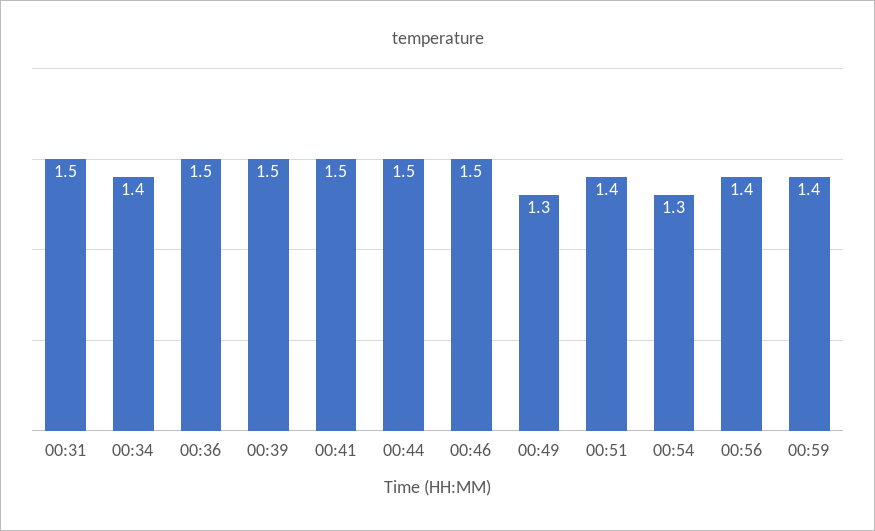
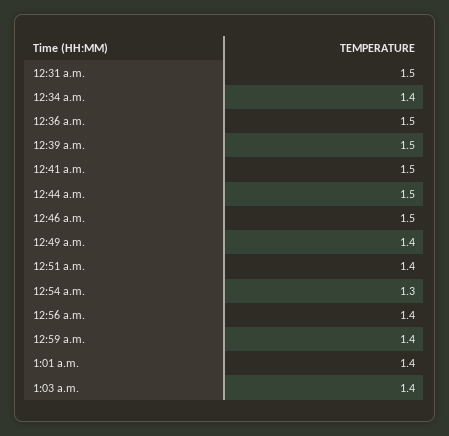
00:49: 1.3 -> 1.4
1:01 a.m.: none -> 1.4
1:03 a.m.: none -> 1.4

